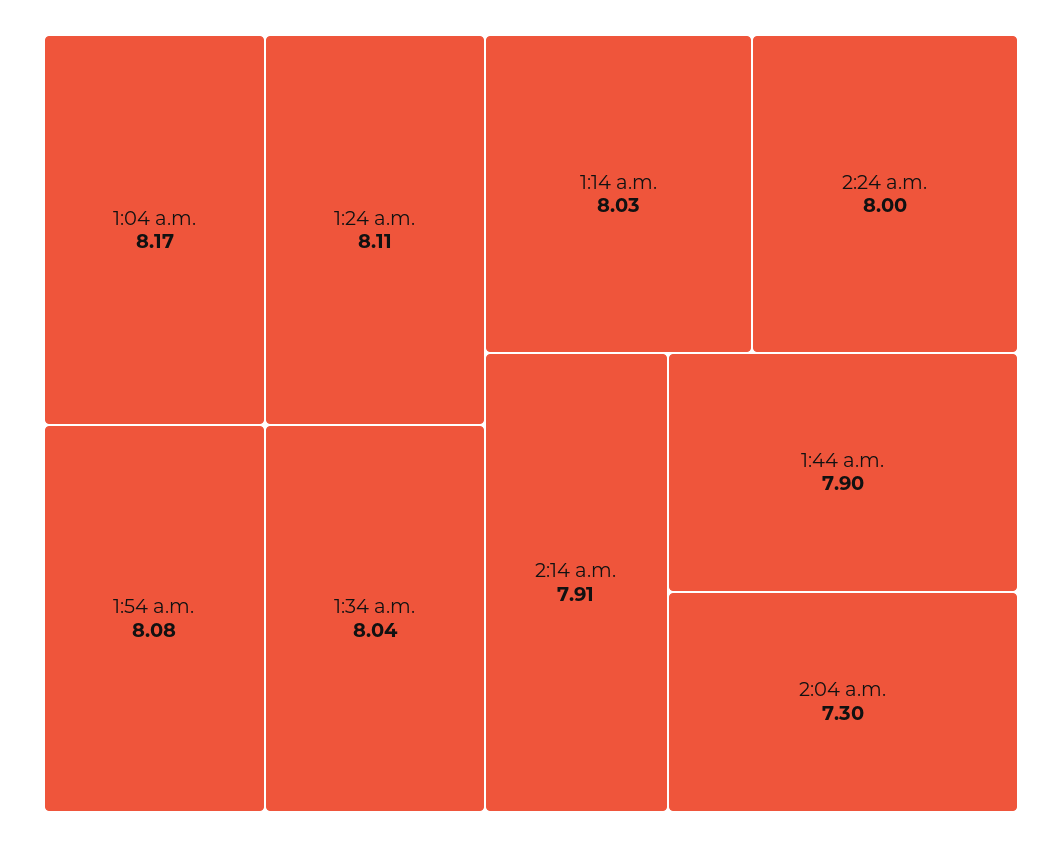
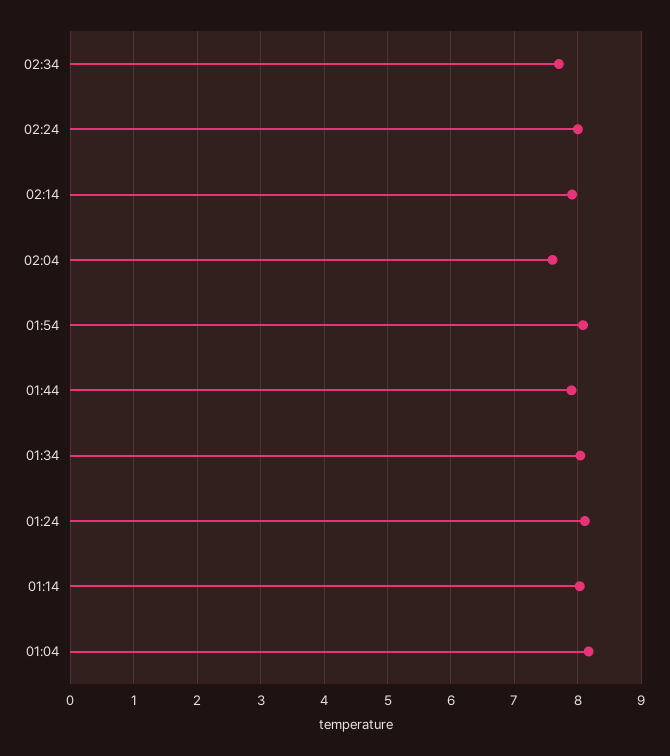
2:04 a.m.: 7.3 -> 7.6
02:34: none -> 7.7

